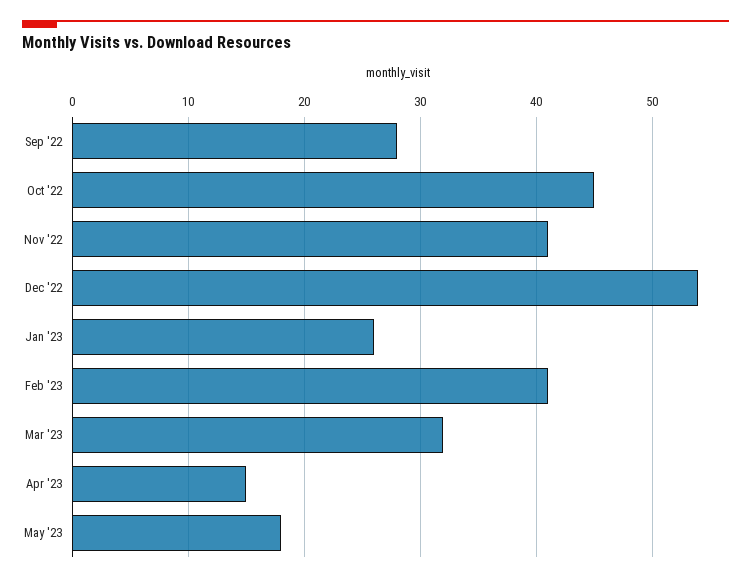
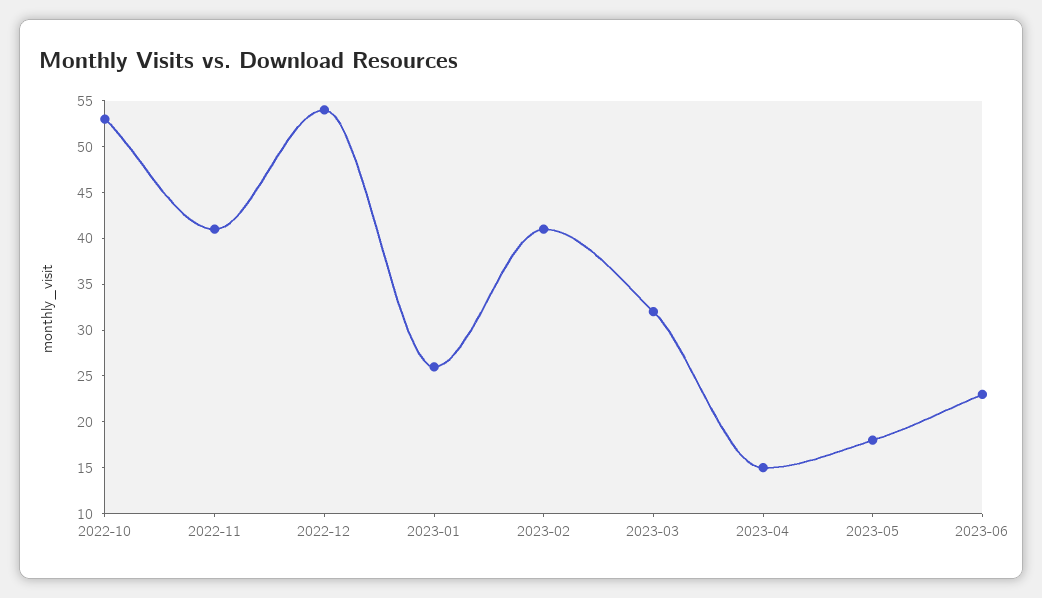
Sep '22: 28 -> none
Oct '22: 45 -> 53
2023-06: none -> 23

